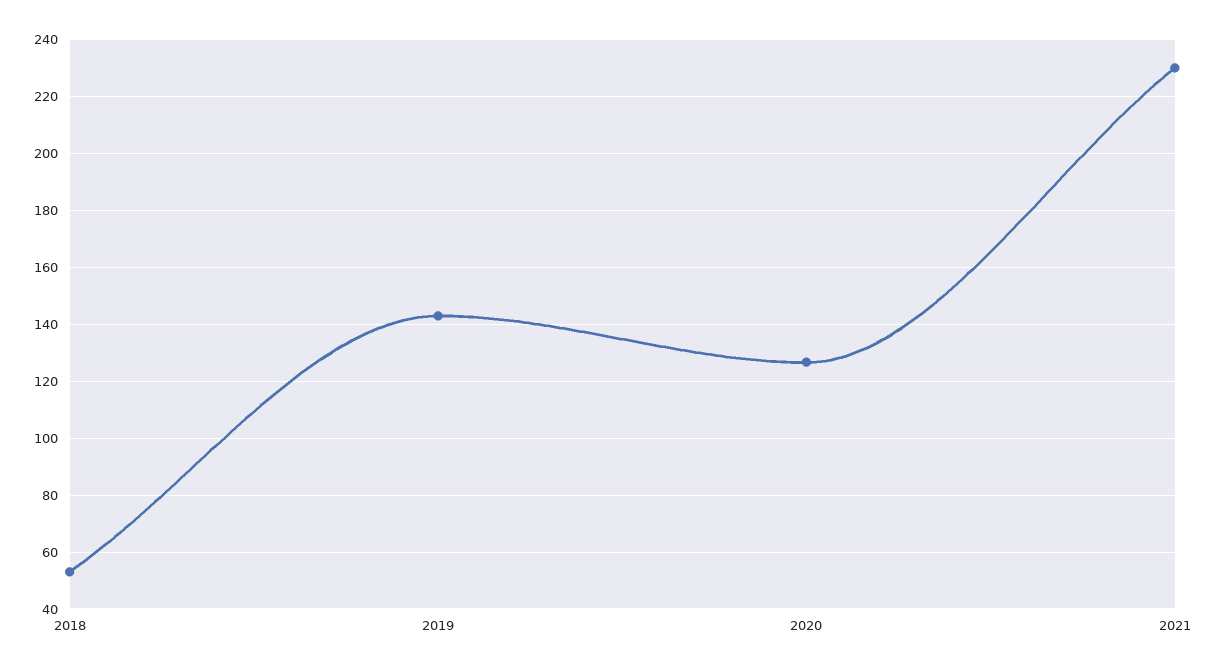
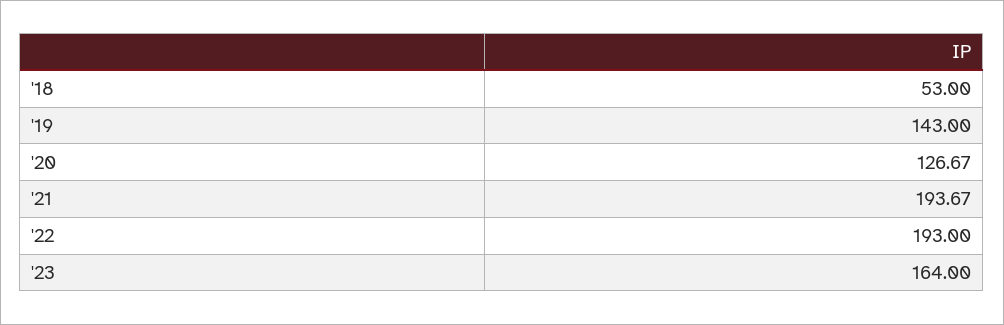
2021: 230 -> 193.67
'22: none -> 193
'23: none -> 164

